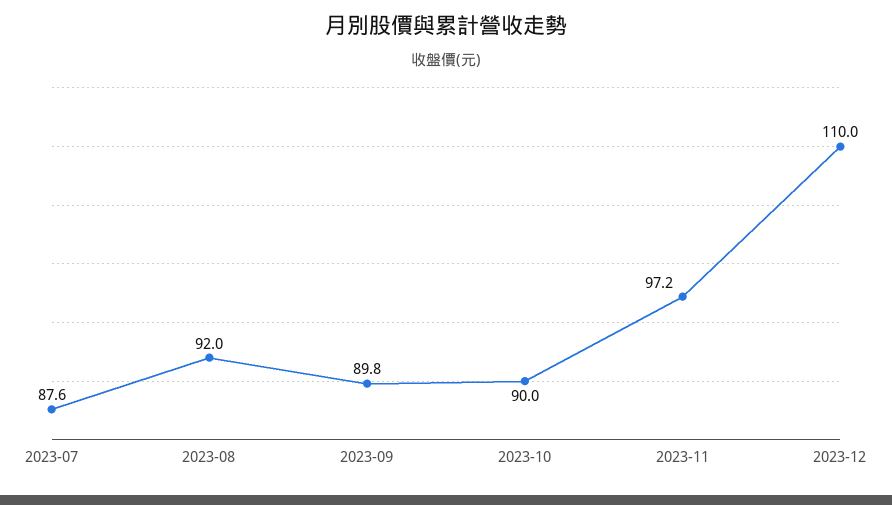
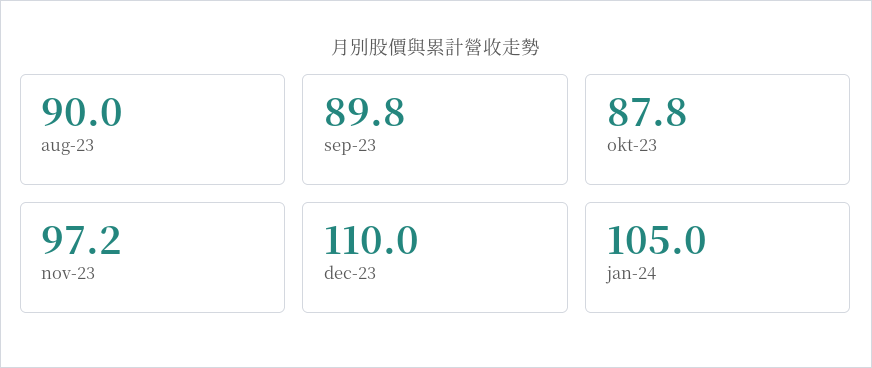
2023-07: 87.6 -> none
2023-08: 92 -> 90
2023-10: 90 -> 87.8
jan-24: none -> 105

